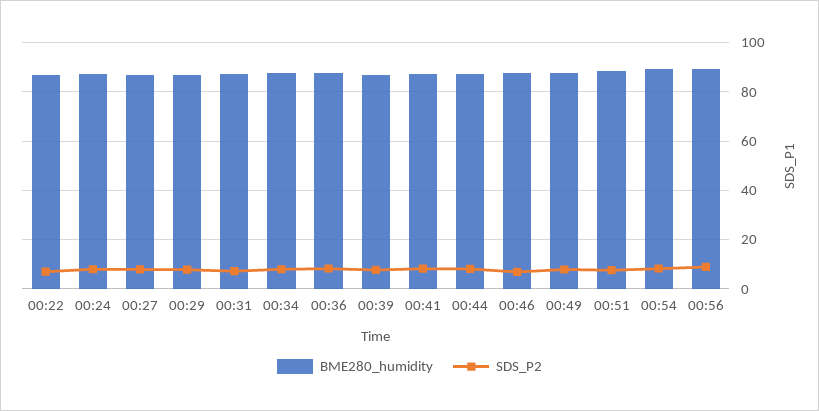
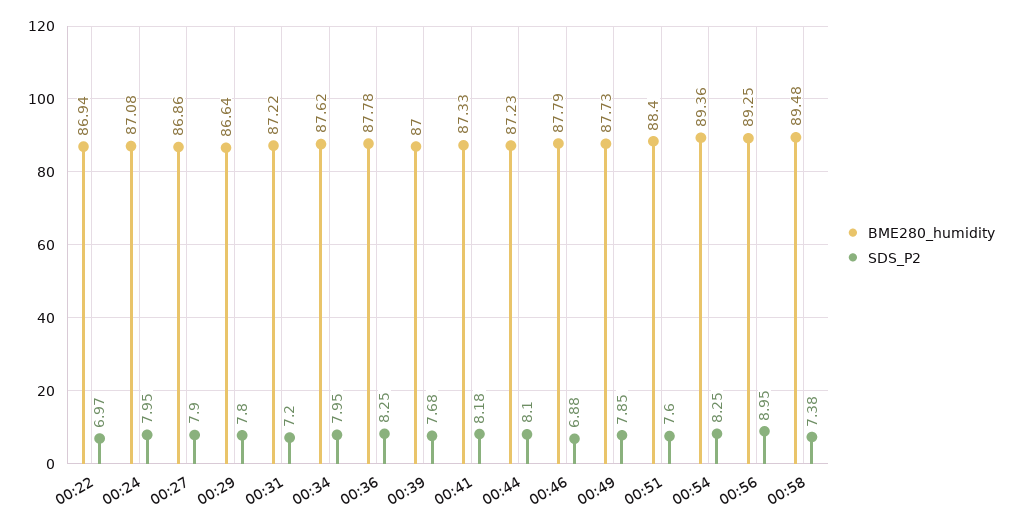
BME280_humidity, 00:58: none -> 89.48
SDS_P2, 00:58: none -> 7.38

